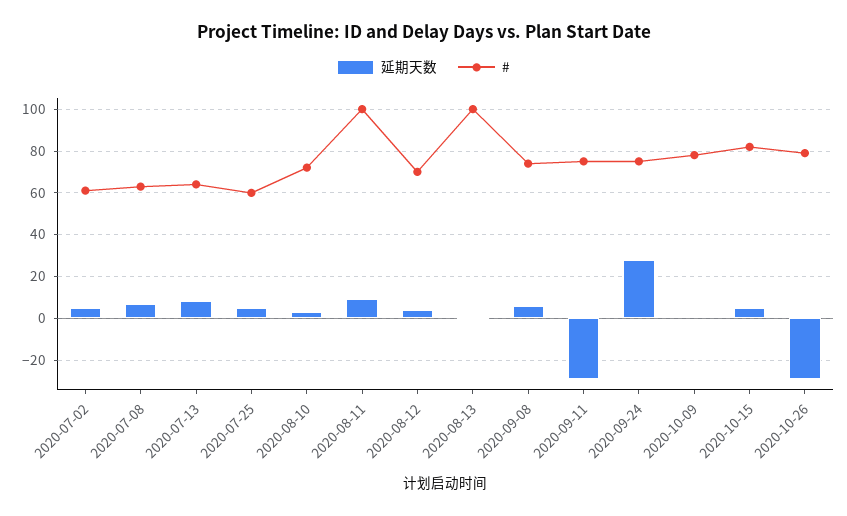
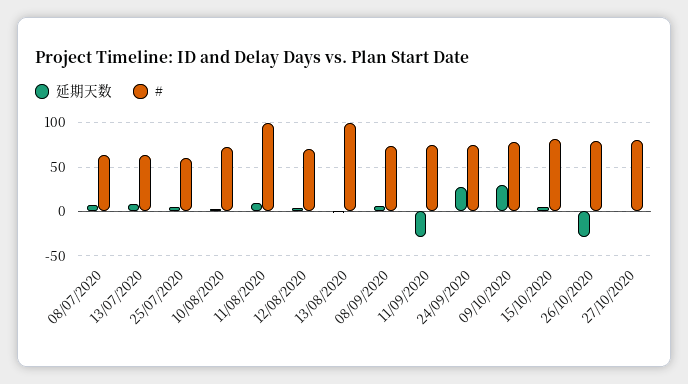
延期天数, 2020-07-02: 5 -> none
#, 2020-07-02: 60 -> none
延期天数, 2020-10-09: 0 -> 30
延期天数, 27/10/2020: none -> 0
#, 27/10/2020: none -> 80

